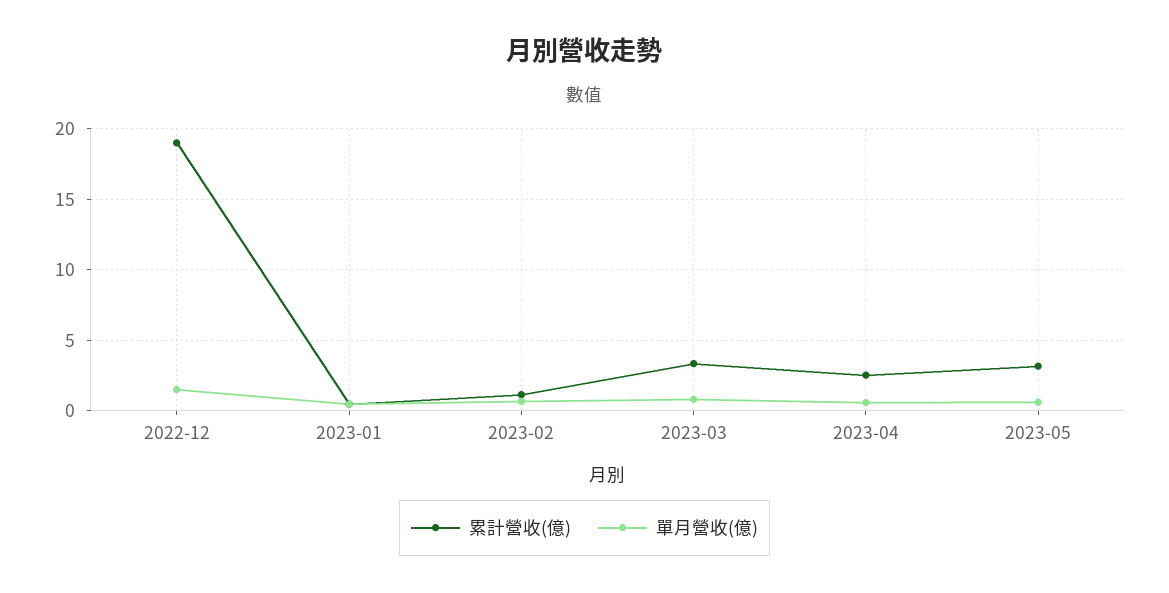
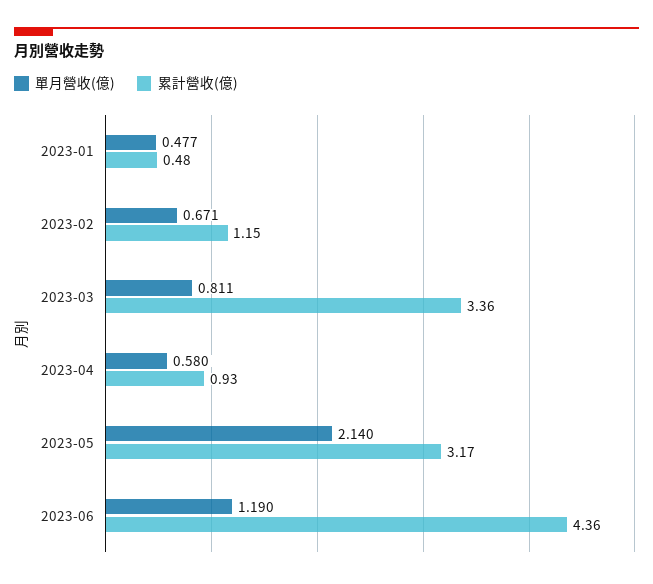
累計營收(億), 2022-12: 19 -> none
單月營收(億), 2022-12: 1.5 -> none
累計營收(億), 2023-04: 2.5 -> 0.93
單月營收(億), 2023-05: 0.5 -> 2.14
單月營收(億), 2023-06: none -> 1.19
累計營收(億), 2023-06: none -> 4.36

